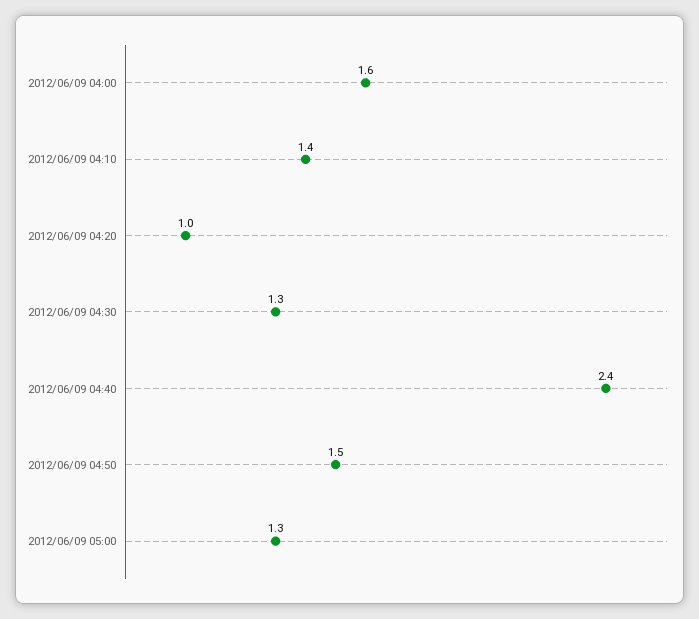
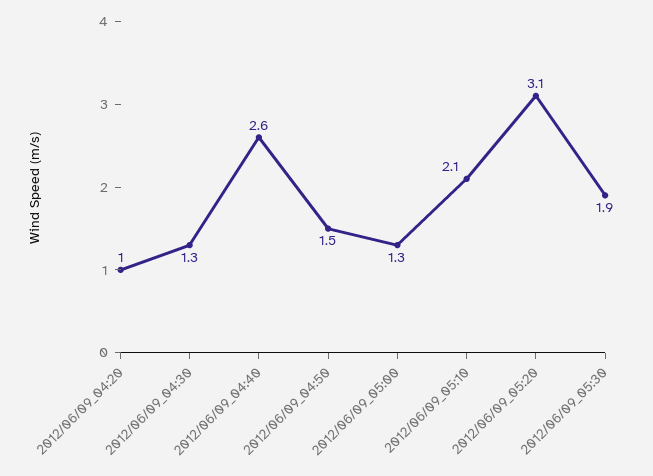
2012/06/09 04:00: 1.6 -> none
2012/06/09 04:10: 1.4 -> none
2012/06/09 04:40: 2.4 -> 2.6
2012/06/09_05:10: none -> 2.1
2012/06/09_05:20: none -> 3.1
2012/06/09_05:30: none -> 1.9

